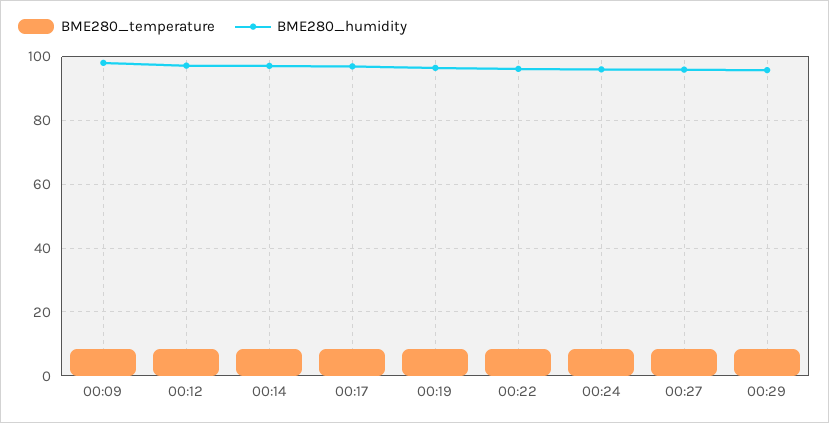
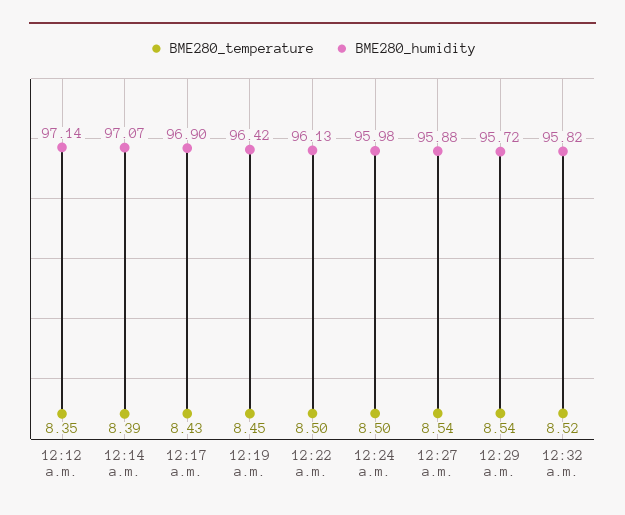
BME280_temperature, 00:09: 8 -> none
BME280_humidity, 00:09: 98 -> none
BME280_temperature, 12:32 a.m.: none -> 8.52
BME280_humidity, 12:32 a.m.: none -> 95.82

